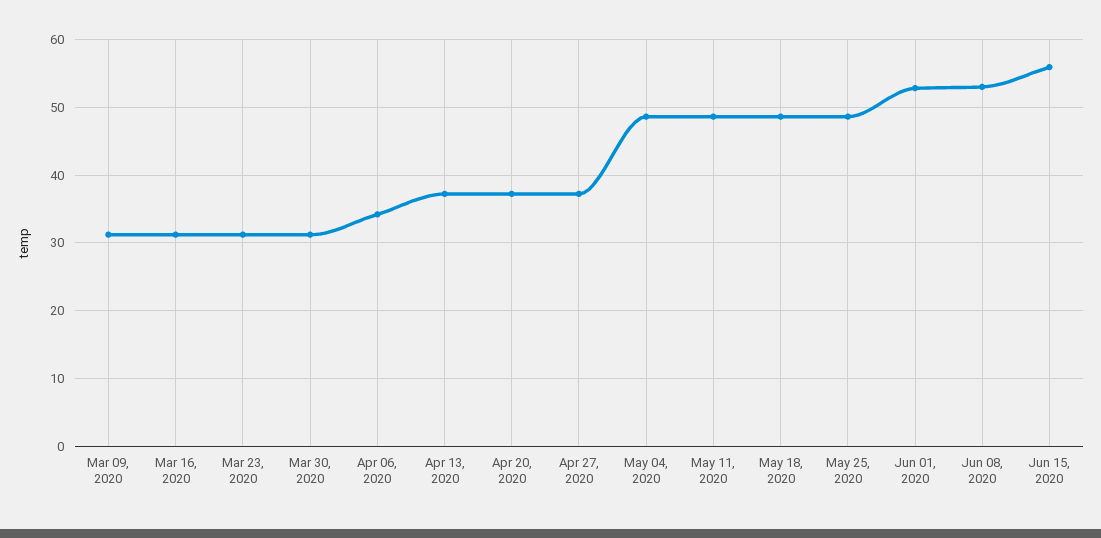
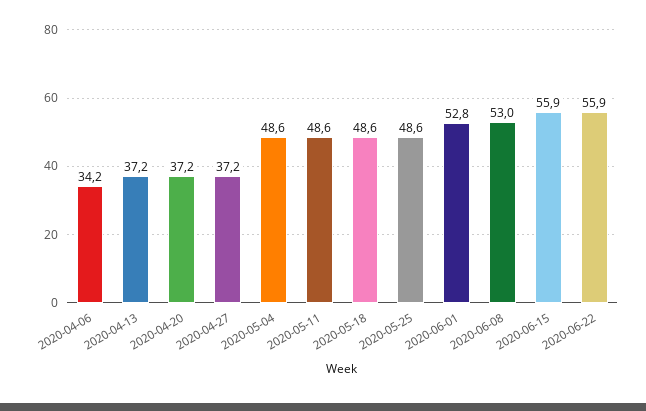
Mar 09, 2020: 31 -> none
Mar 16, 2020: 31 -> none
Mar 23, 2020: 31 -> none
Mar 30, 2020: 31 -> none
2020-06-22: none -> 55.9

